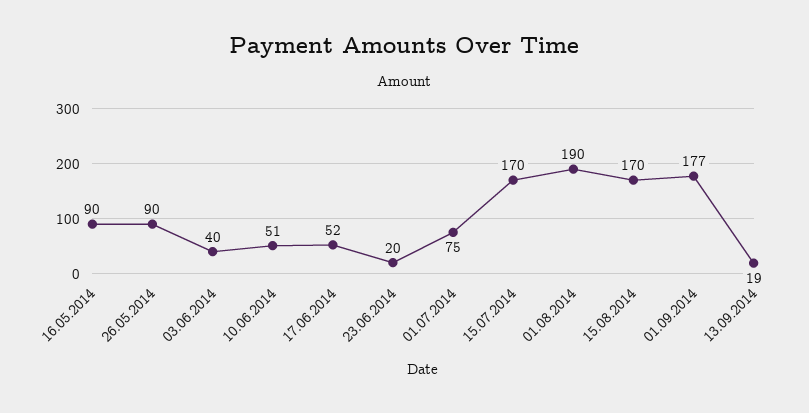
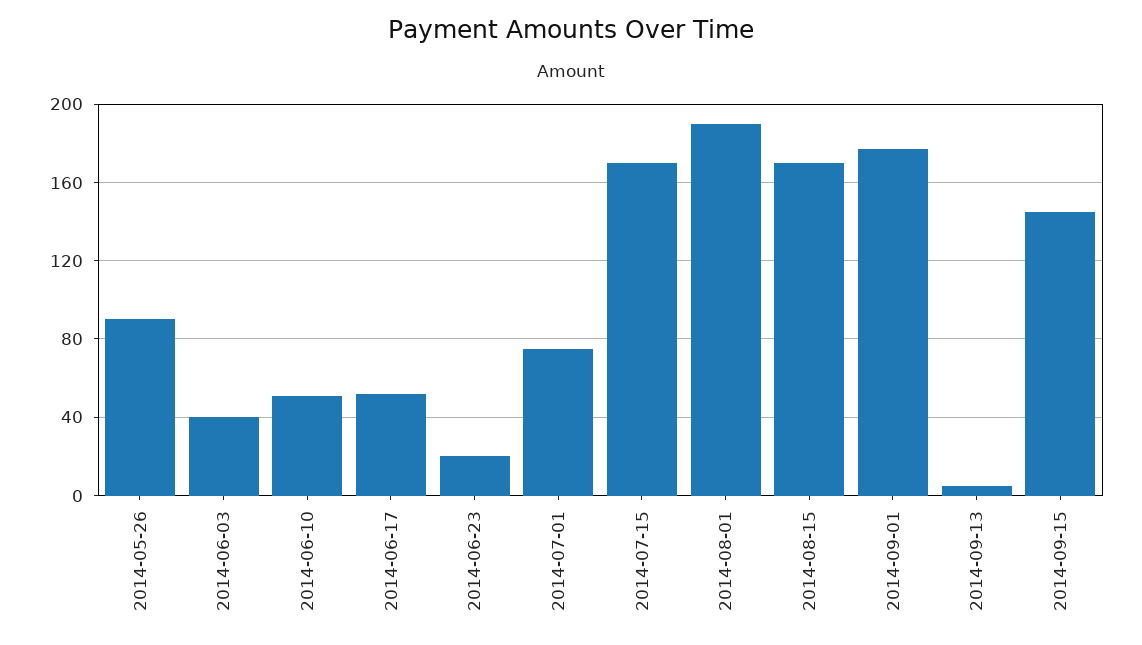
16.05.2014: 90 -> none
13.09.2014: 19 -> 5
2014-09-15: none -> 145

